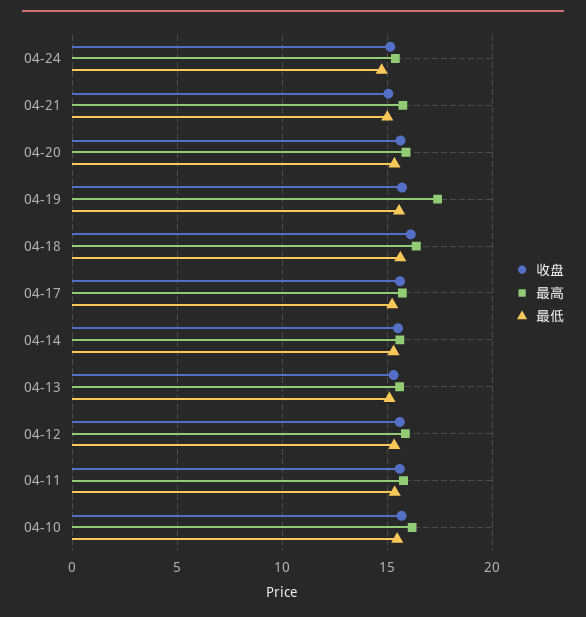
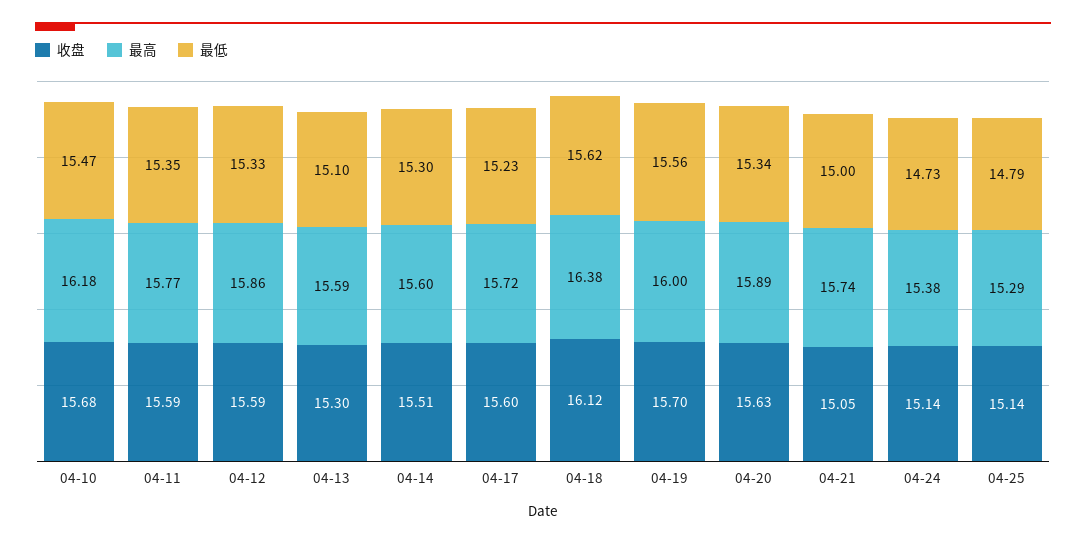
最高, 04-19: 17.5 -> 16
收盘, 04-25: none -> 15.14
最高, 04-25: none -> 15.29
最低, 04-25: none -> 14.79

